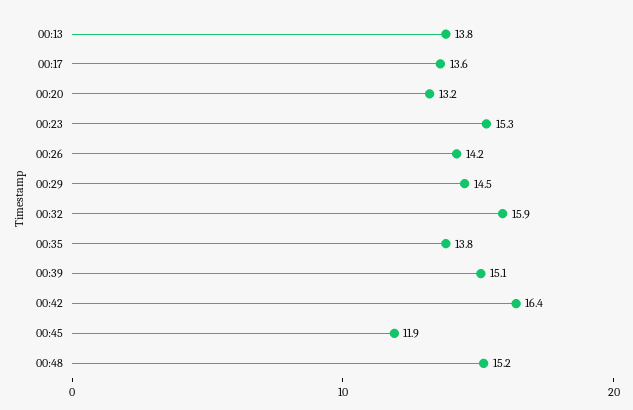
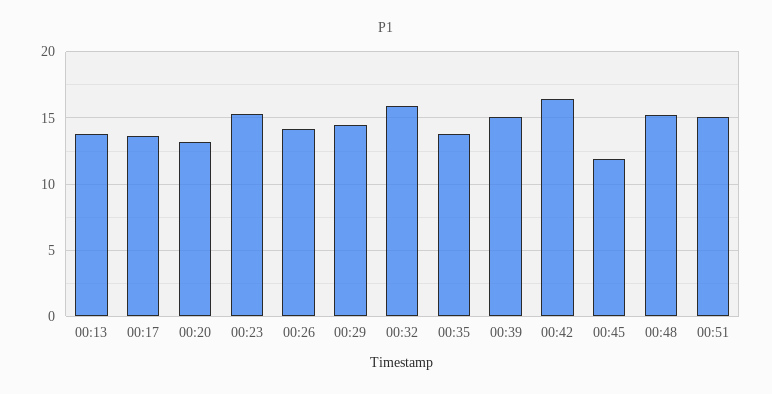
00:51: none -> 15

